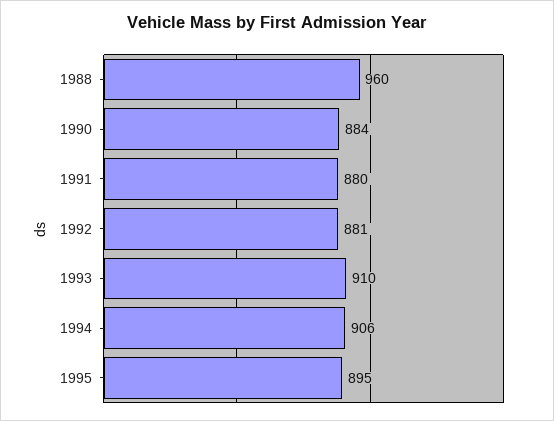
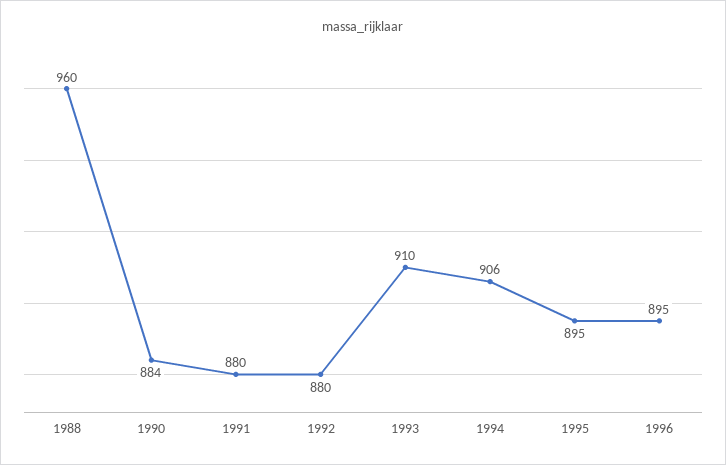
1992: 881 -> 880
1996: none -> 895

